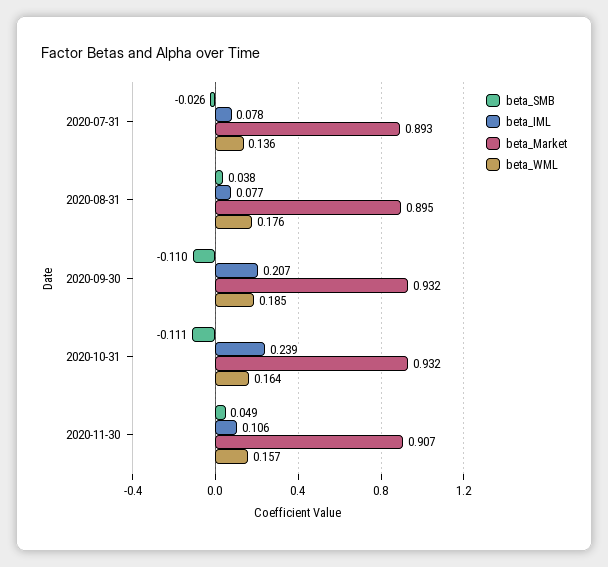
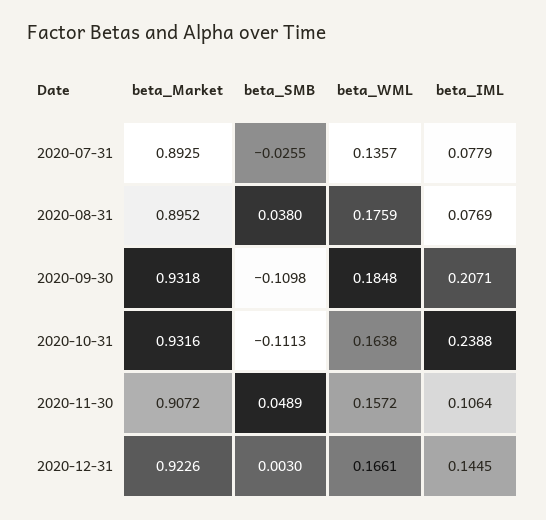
beta_Market, 2020-12-31: none -> 0.9226
beta_SMB, 2020-12-31: none -> 0.003
beta_WML, 2020-12-31: none -> 0.1661
beta_IML, 2020-12-31: none -> 0.1445

